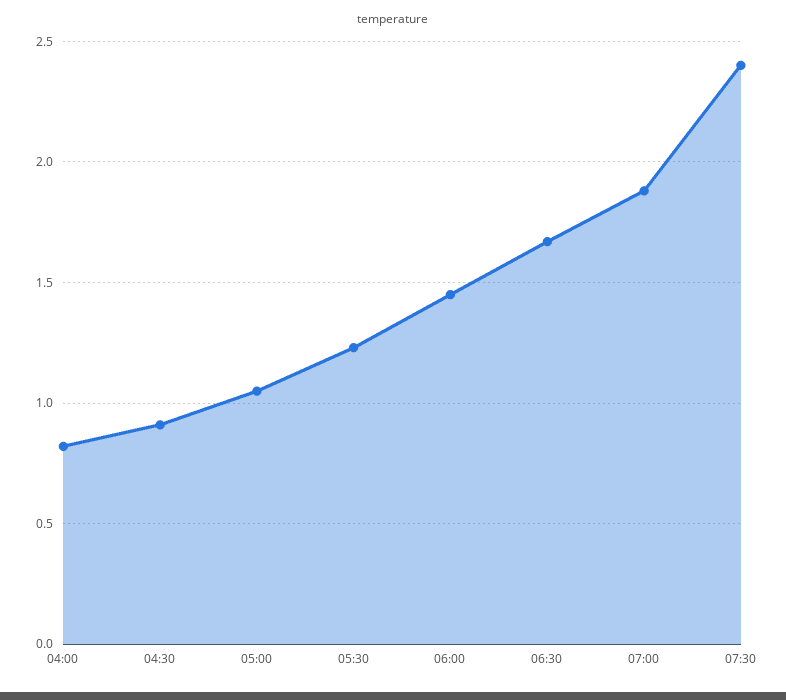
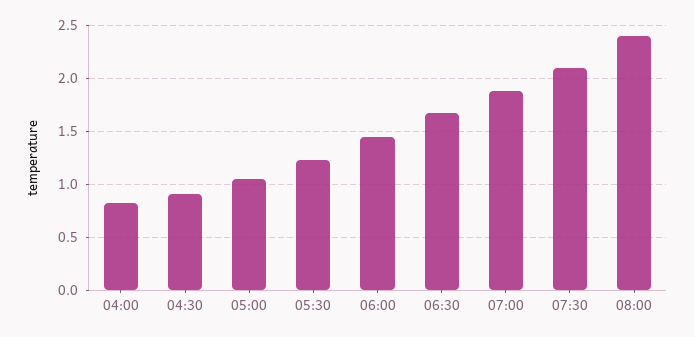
07:30: 2.4 -> 2.1
08:00: none -> 2.4

